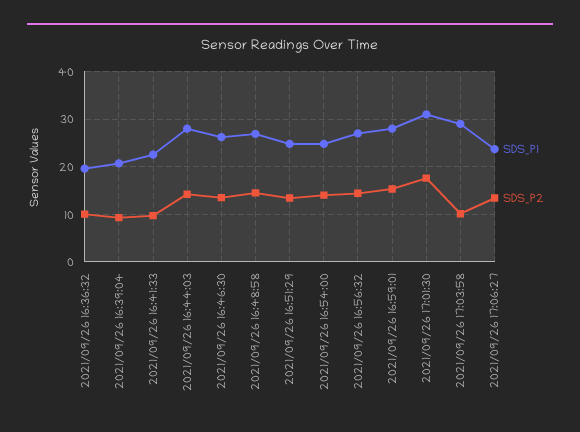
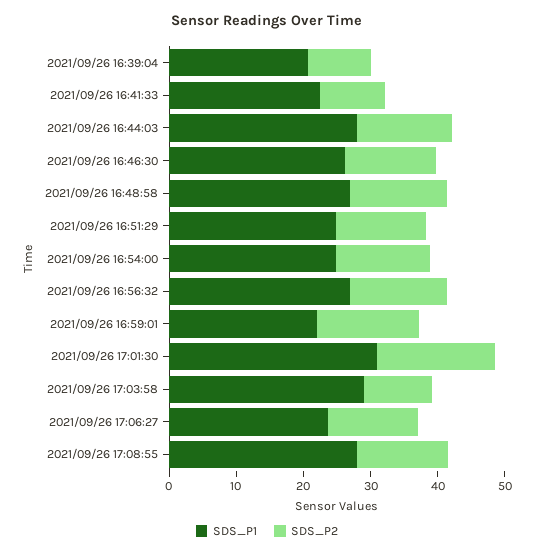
SDS_P1, 2021/09/26 16:36:32: 20 -> none
SDS_P2, 2021/09/26 16:36:32: 10 -> none
SDS_P1, 2021/09/26 16:59:01: 28 -> 22
SDS_P1, 2021/09/26 17:08:55: none -> 28
SDS_P2, 2021/09/26 17:08:55: none -> 14

